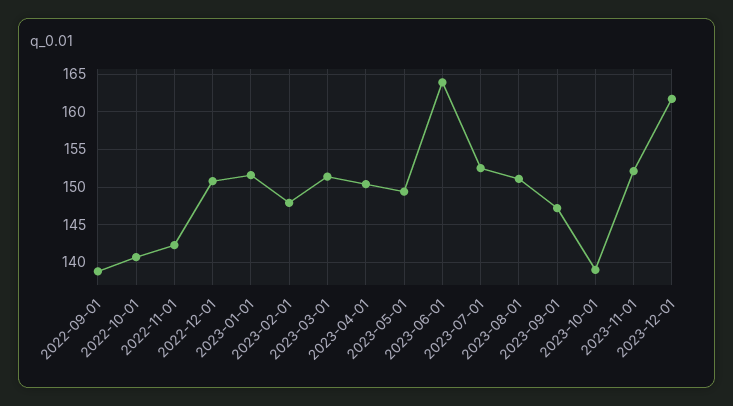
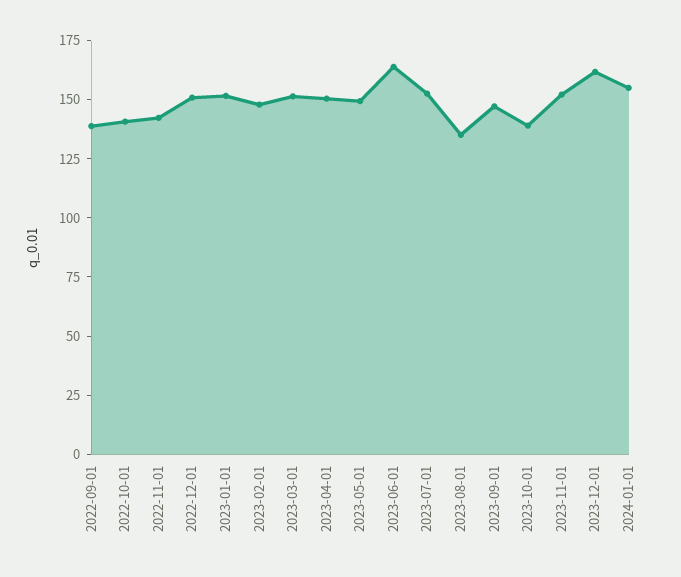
2023-08-01: 151 -> 135
2024-01-01: none -> 155

